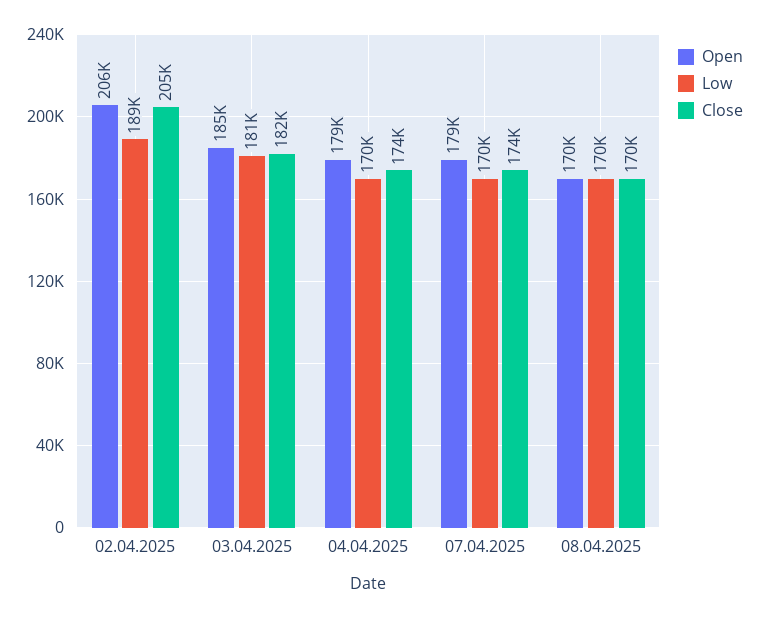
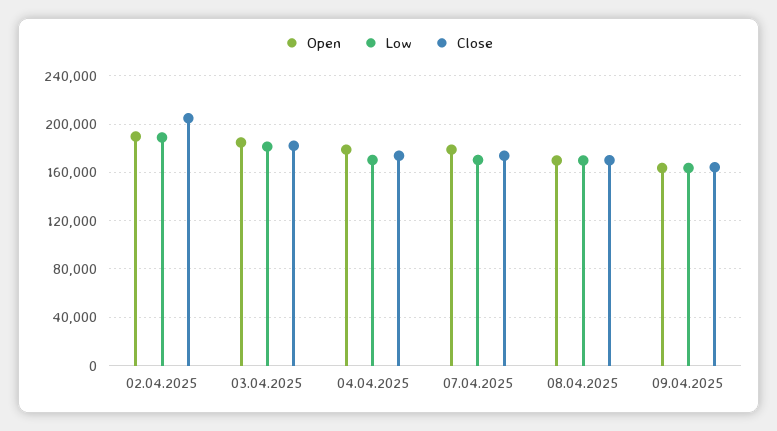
Open, 02.04.2025: 206000 -> 190000
Open, 09.04.2025: none -> 165000
Low, 09.04.2025: none -> 165000
Close, 09.04.2025: none -> 165000

